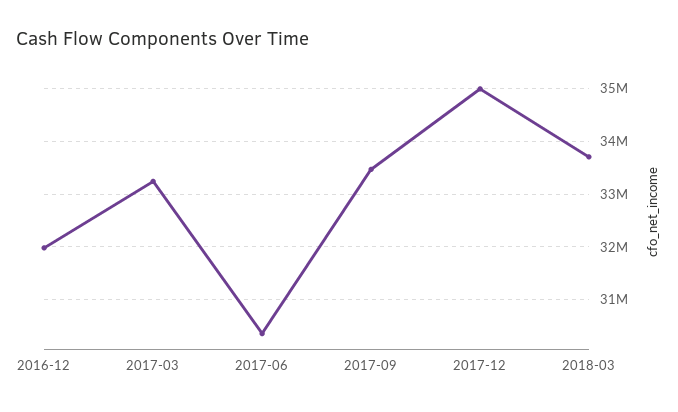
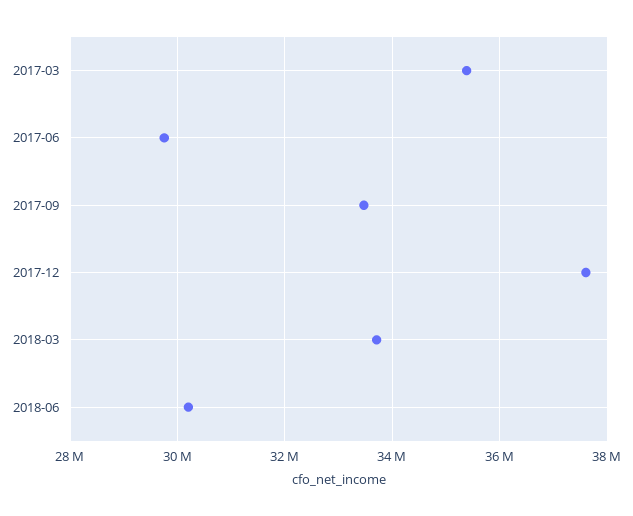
2016-12: 32000000 -> none
2017-03: 33200000 -> 35400000
2017-06: 30400000 -> 29800000
2017-12: 35000000 -> 37600000
2018-06: none -> 30200000

